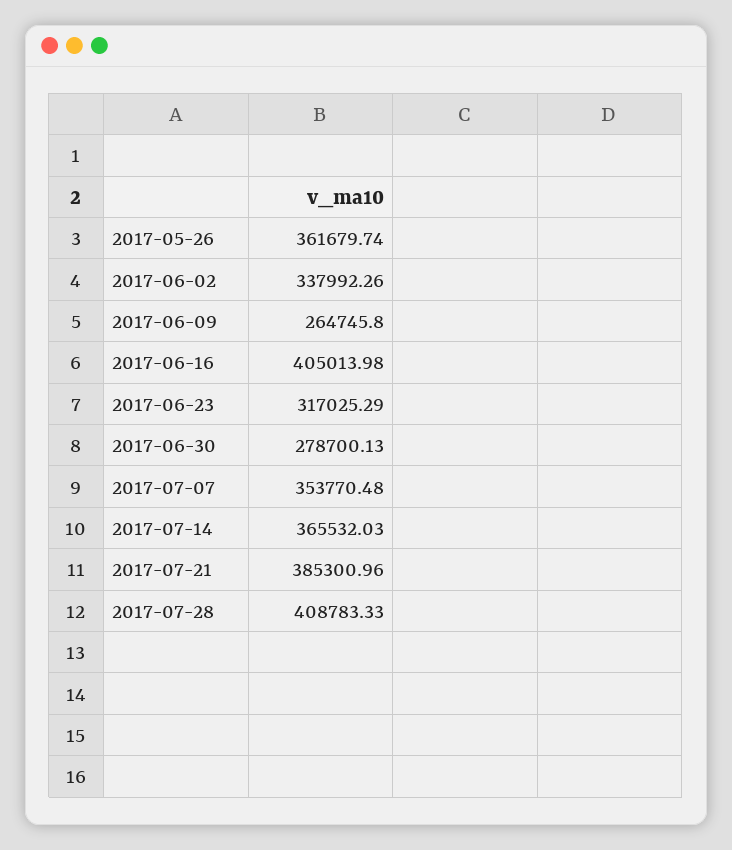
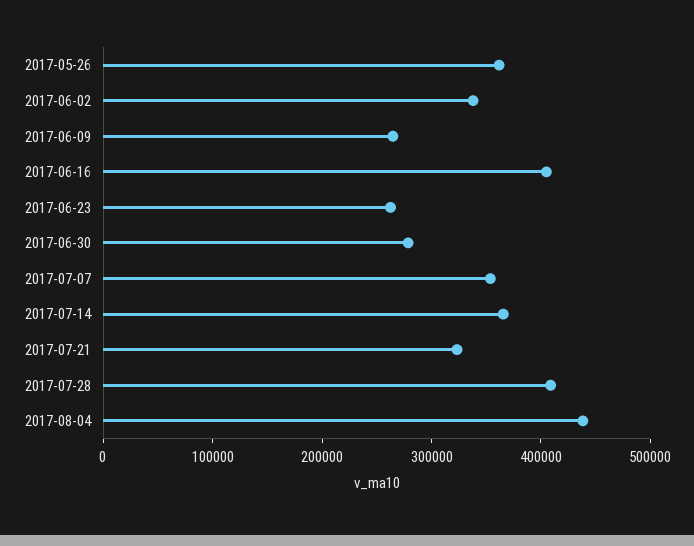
2017-06-23: 317025.29 -> 260000
2017-07-21: 385300.96 -> 320000
2017-08-04: none -> 440000

